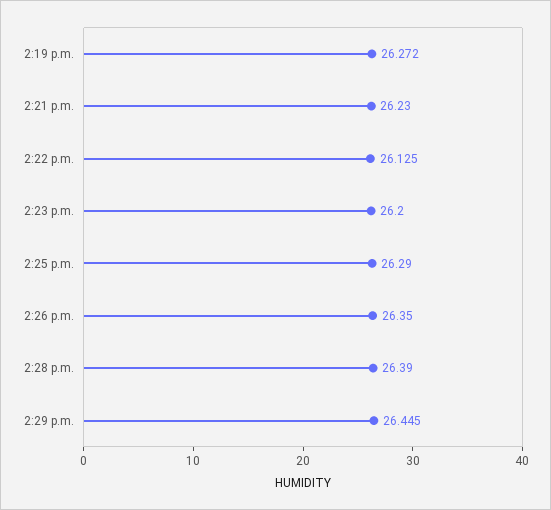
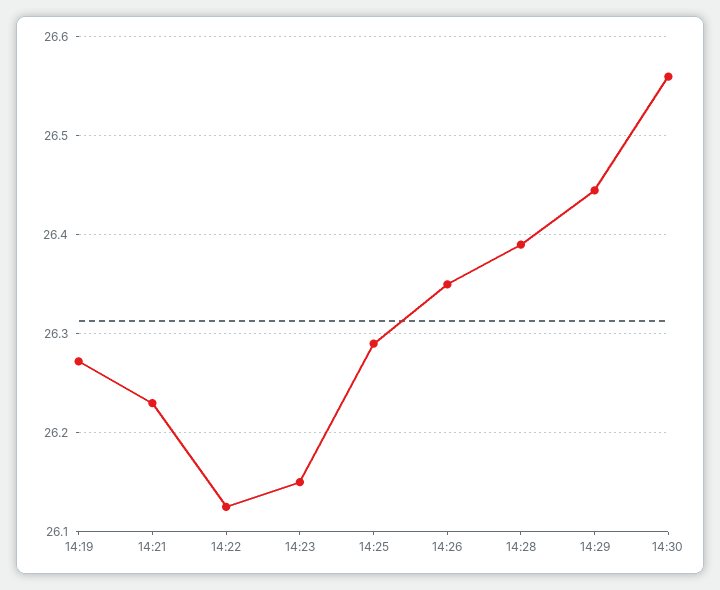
2:23 p.m.: 26.2 -> 26.15
14:30: none -> 26.56

